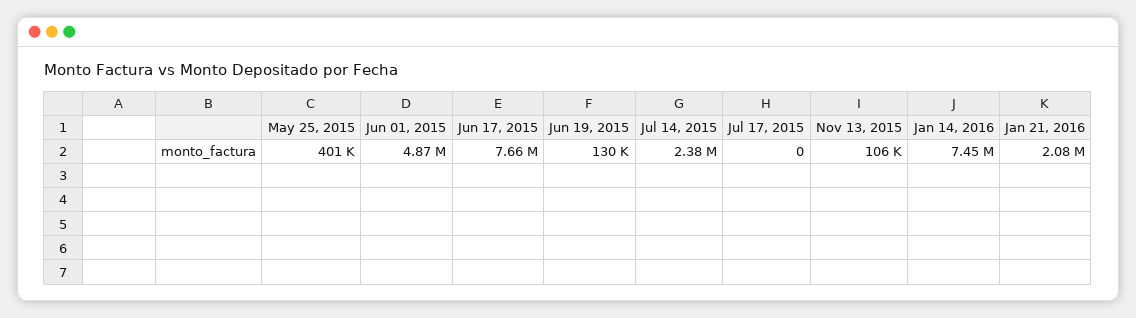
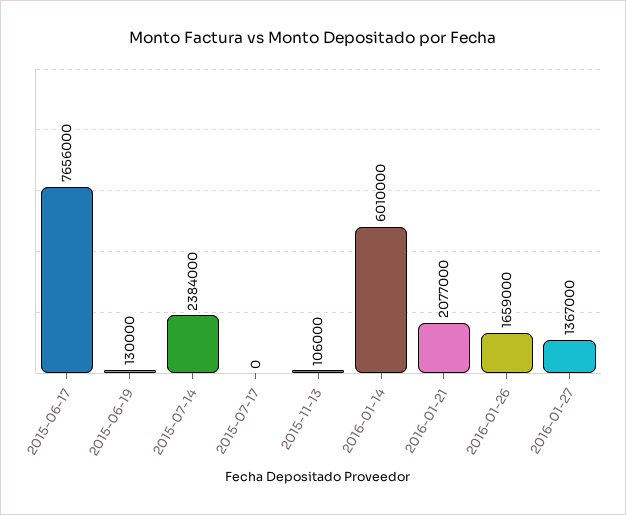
May 25, 2015: 401000 -> none
Jun 01, 2015: 4870000 -> none
Jan 14, 2016: 7450000 -> 6010000
2016-01-26: none -> 1659000
2016-01-27: none -> 1367000

